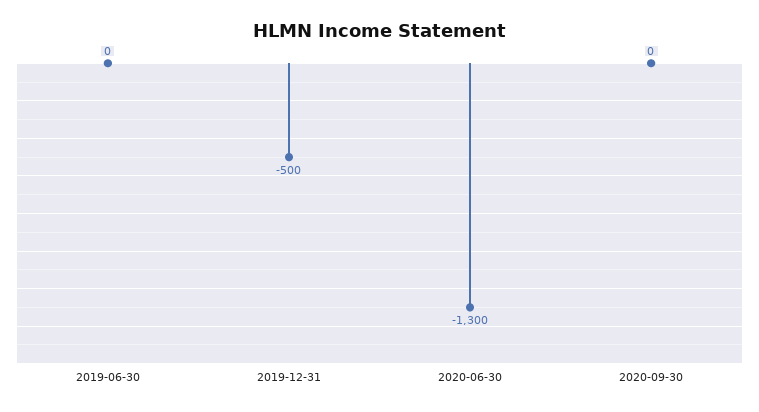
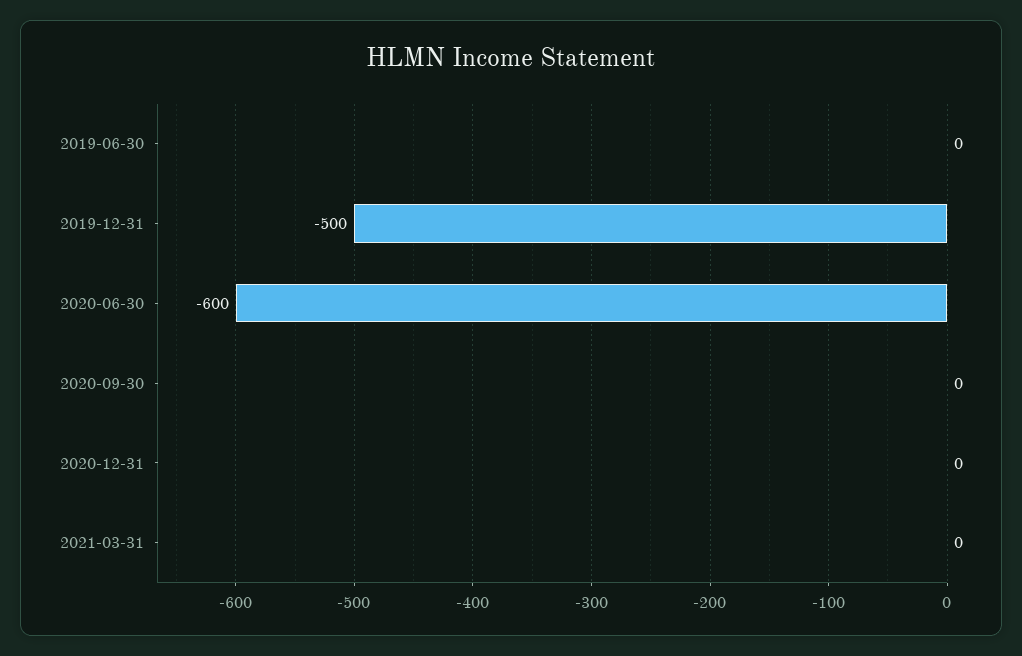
2020-06-30: -1300 -> -600
2020-12-31: none -> 0
2021-03-31: none -> 0

